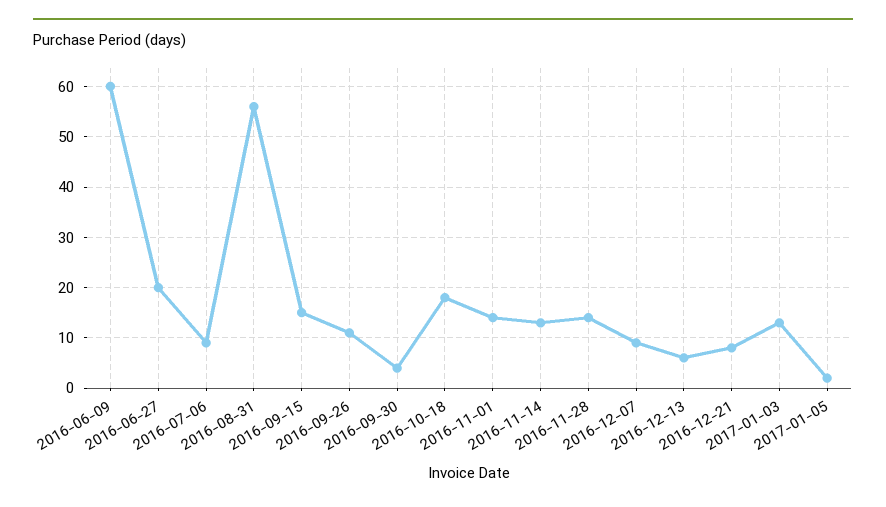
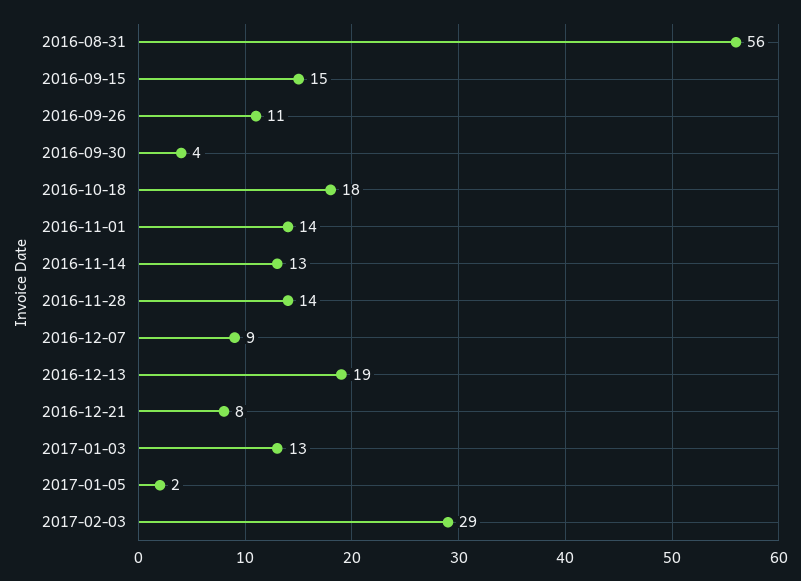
2016-06-09: 60 -> none
2016-06-27: 20 -> none
2016-07-06: 10 -> none
2016-12-13: 5 -> 19
2017-02-03: none -> 29

